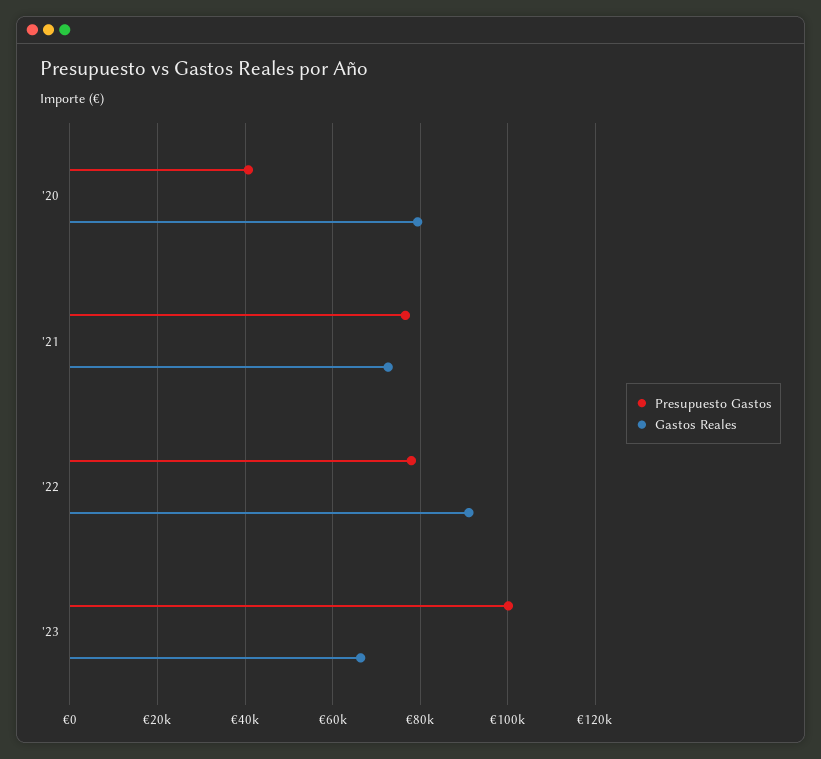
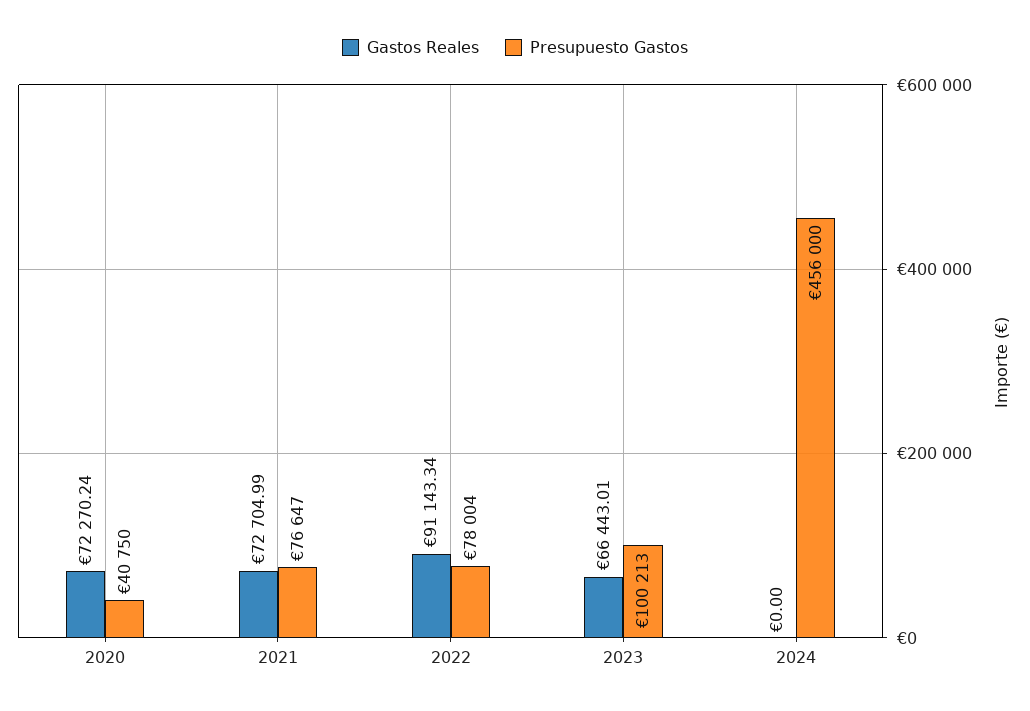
Gastos Reales, '20: 80000 -> 72270.24
Gastos Reales, 2024: none -> 0
Presupuesto Gastos, 2024: none -> 456000

